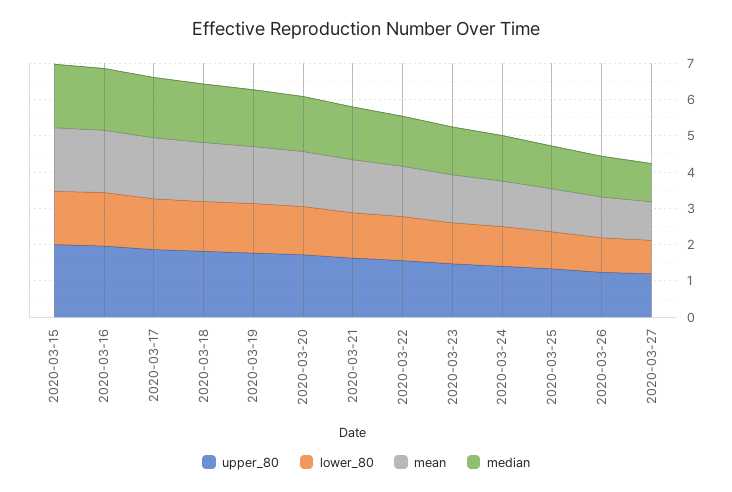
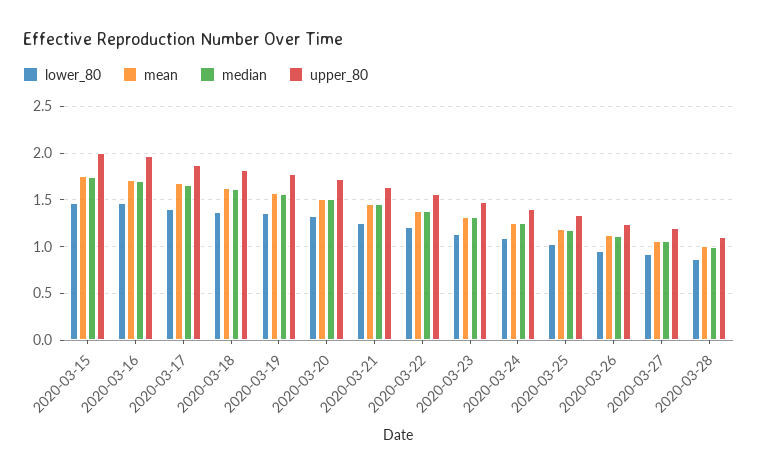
lower_80, 2020-03-28: none -> 0.9
mean, 2020-03-28: none -> 1
median, 2020-03-28: none -> 1
upper_80, 2020-03-28: none -> 1.1

